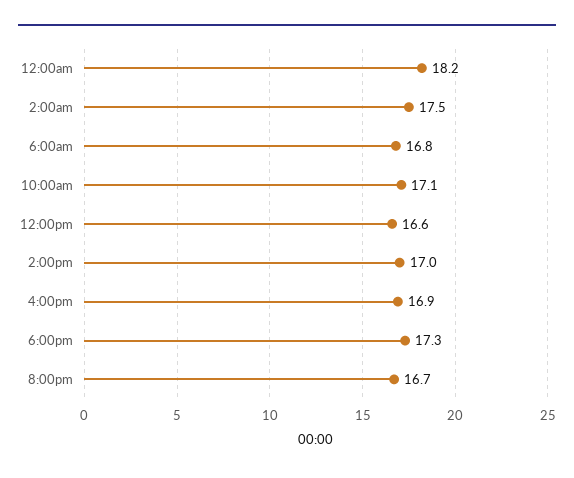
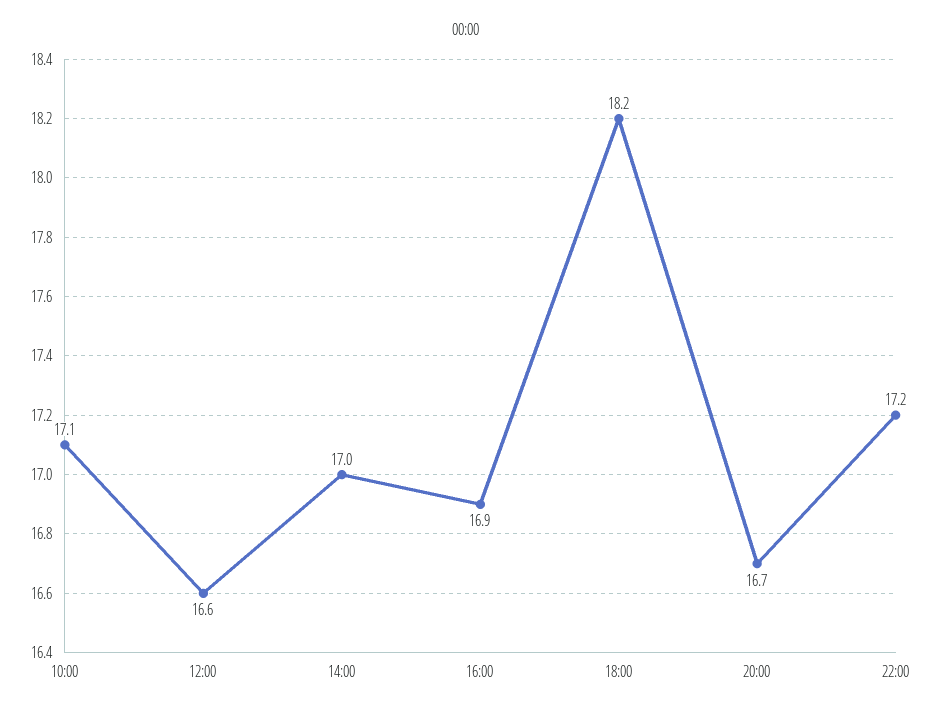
12:00am: 18.2 -> none
2:00am: 17.5 -> none
6:00am: 16.8 -> none
6:00pm: 17.3 -> 18.2
22:00: none -> 17.2

